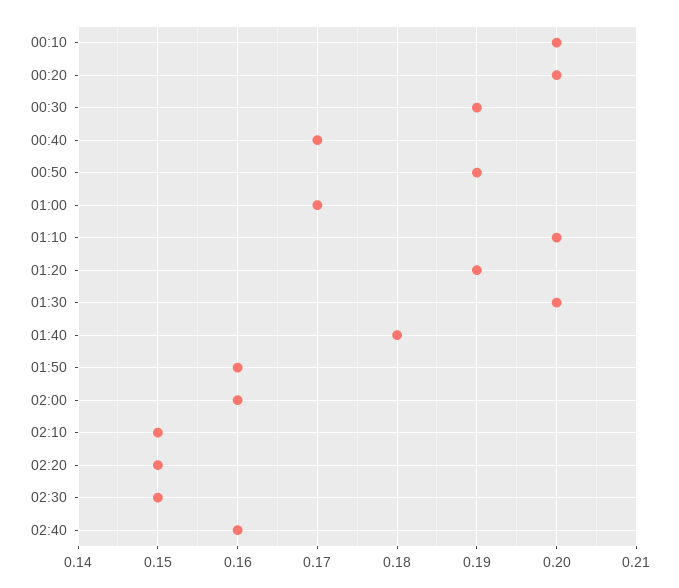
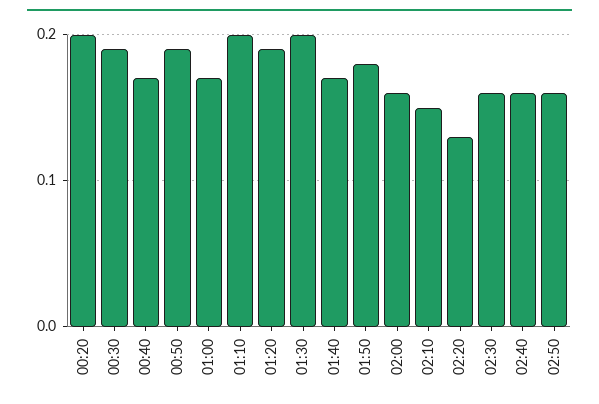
00:10: 0.2 -> none
01:40: 0.18 -> 0.17
01:50: 0.16 -> 0.18
02:20: 0.15 -> 0.13
02:30: 0.15 -> 0.16
02:50: none -> 0.16

